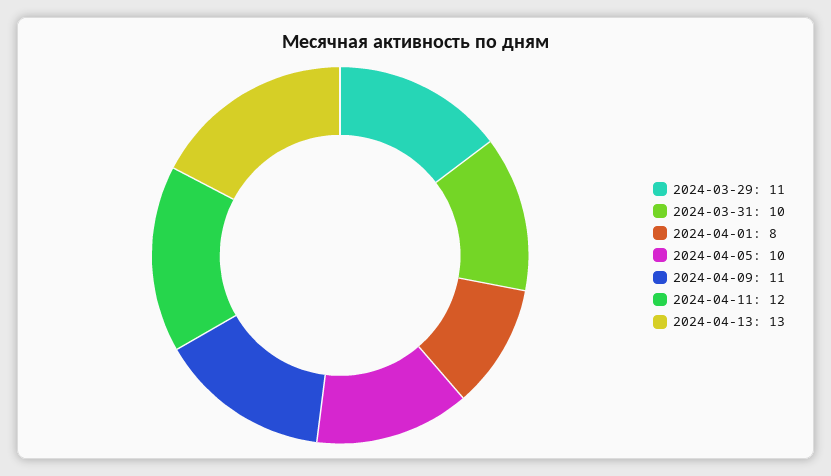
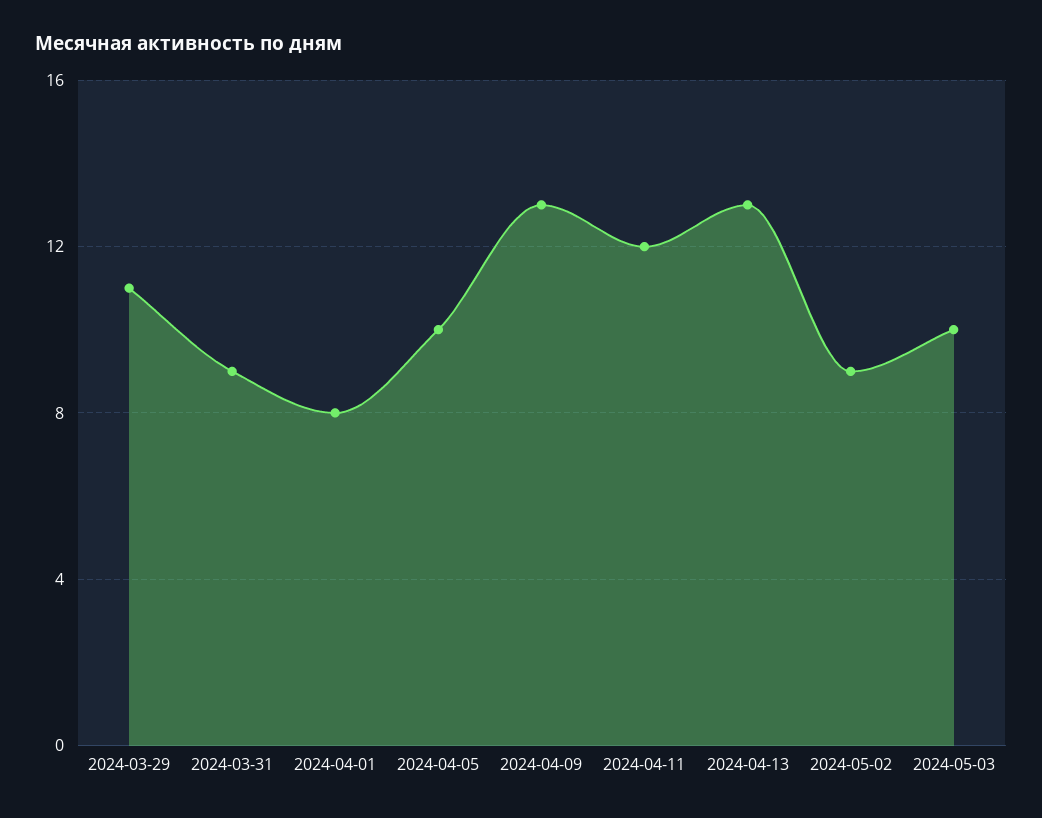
2024-03-31: 10 -> 9
2024-04-09: 11 -> 13
2024-05-02: none -> 9
2024-05-03: none -> 10

